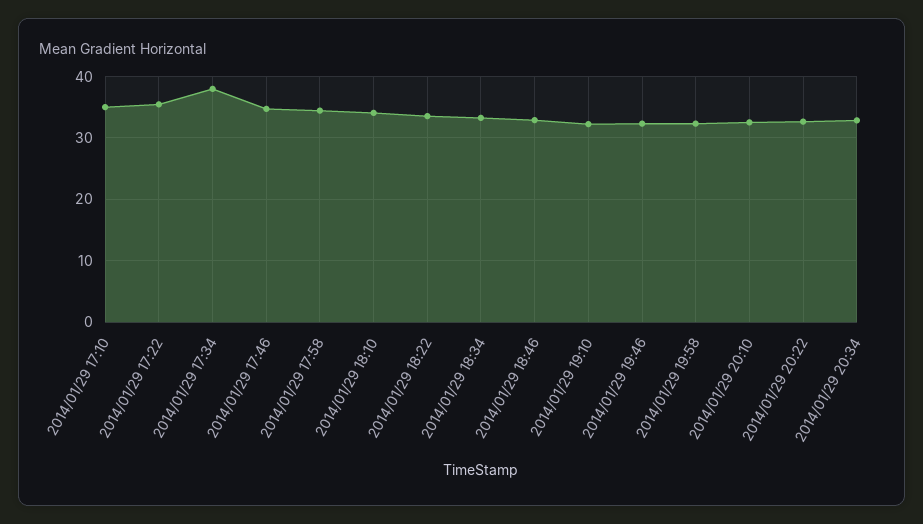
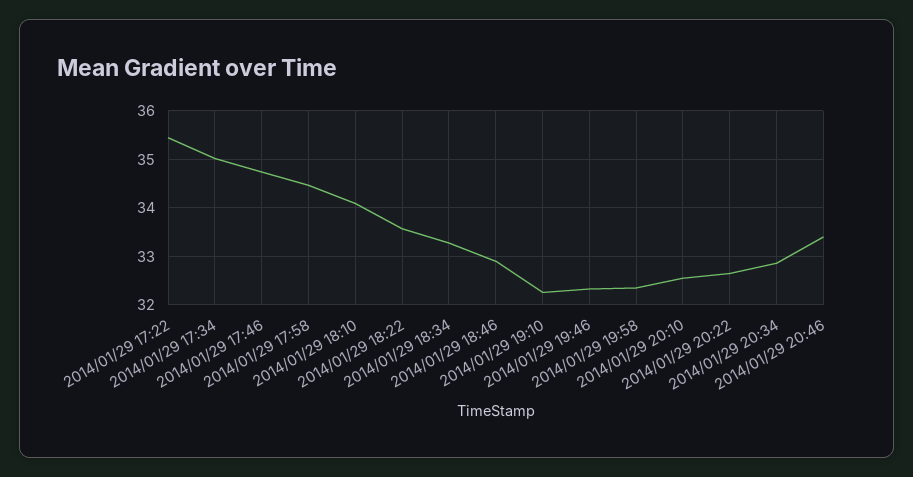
2014/01/29 17:10: 35 -> none
2014/01/29 17:34: 38 -> 35
2014/01/29 20:46: none -> 33.4

